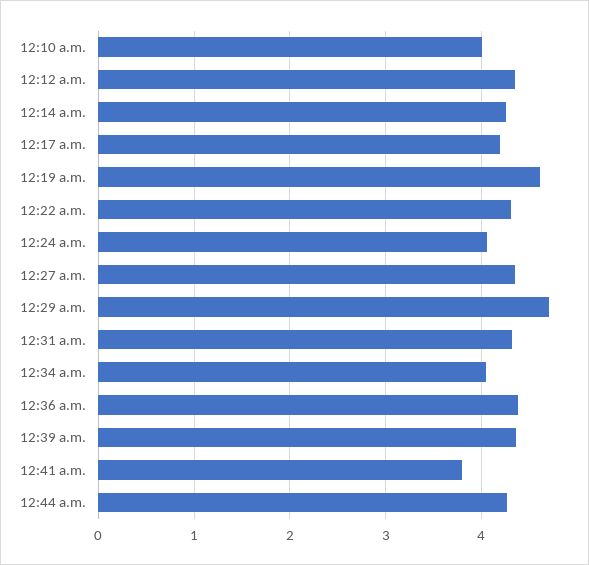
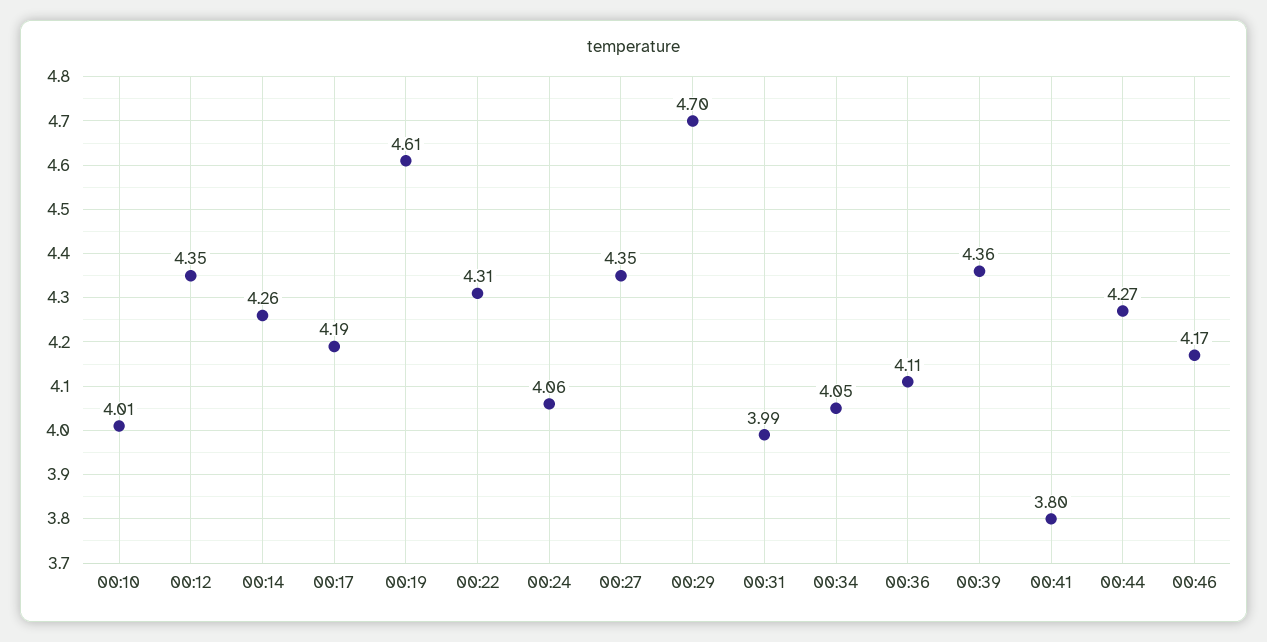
12:31 a.m.: 4.3 -> 3.99
12:36 a.m.: 4.4 -> 4.11
00:46: none -> 4.17

